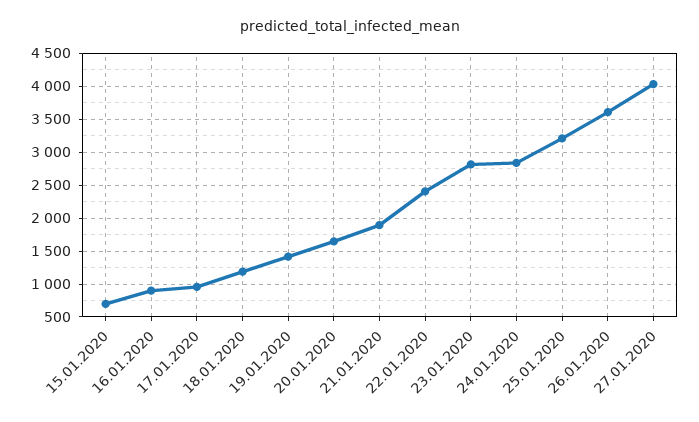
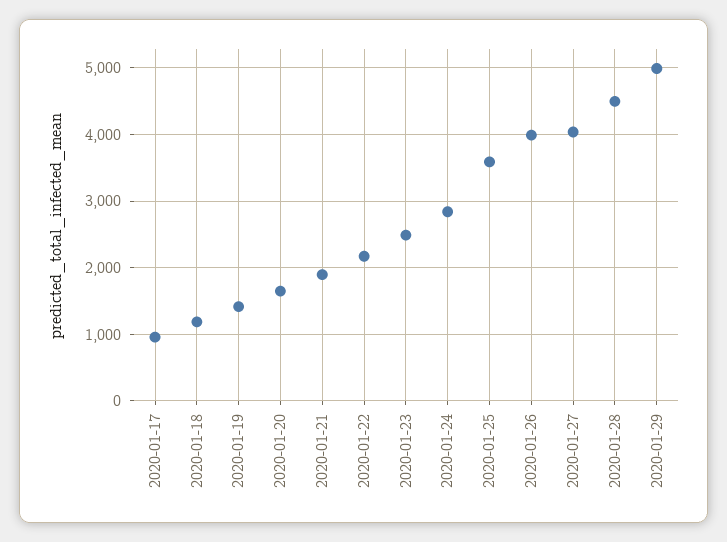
15.01.2020: 700 -> none
16.01.2020: 900 -> none
22.01.2020: 2400 -> 2200
23.01.2020: 2800 -> 2500
25.01.2020: 3200 -> 3600
26.01.2020: 3600 -> 4000
2020-01-28: none -> 4500
2020-01-29: none -> 5000

